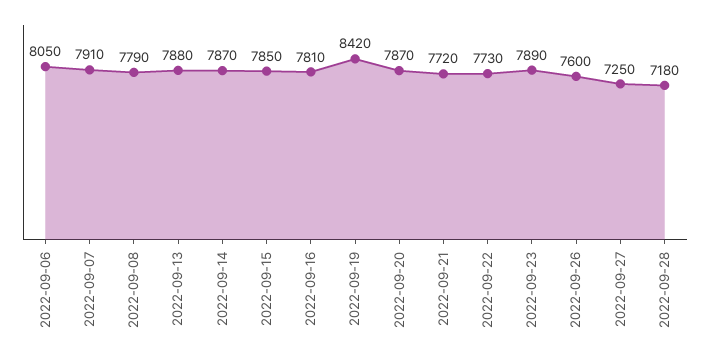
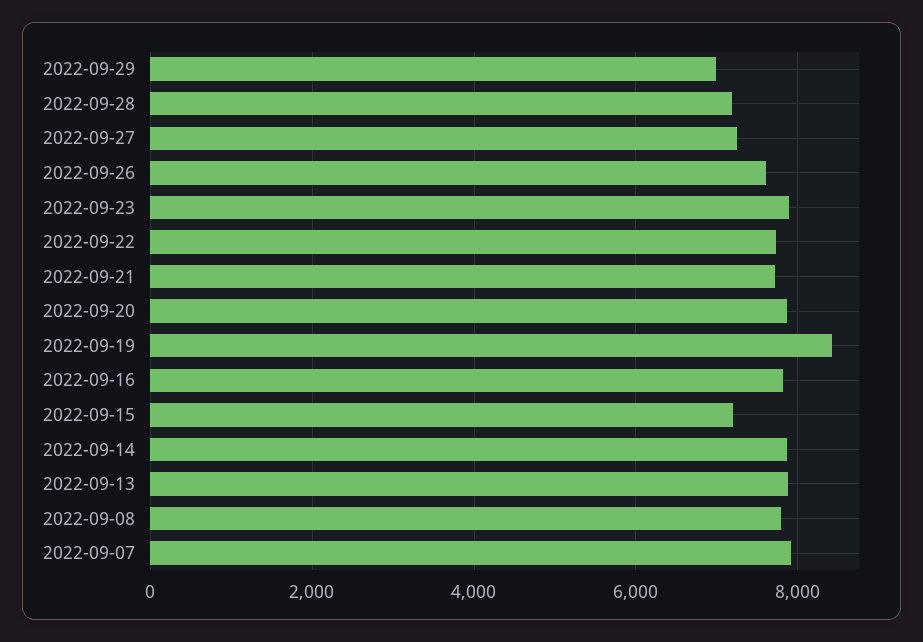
2022-09-06: 8050 -> none
2022-09-15: 7850 -> 7200
2022-09-29: none -> 7000

